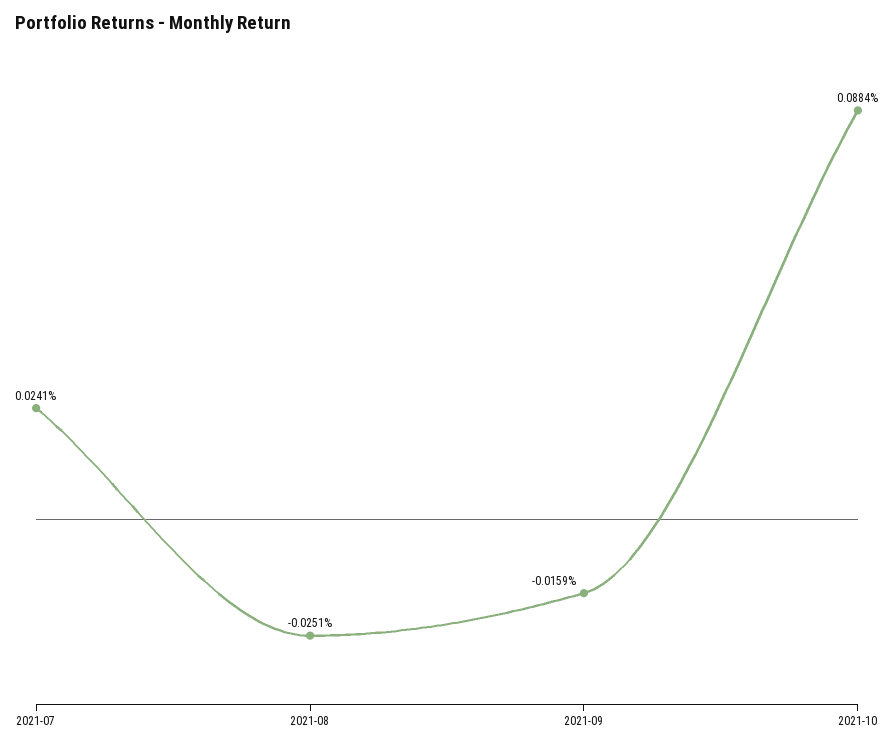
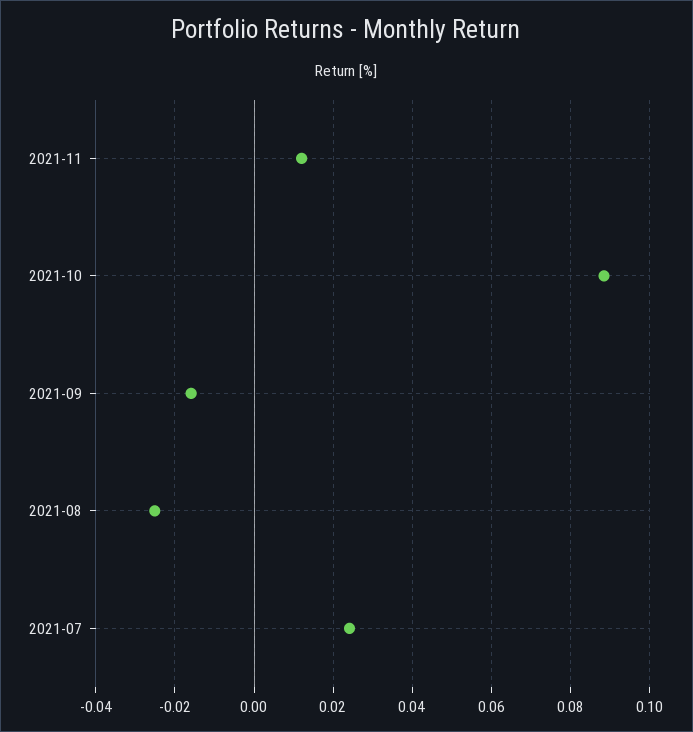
2021-11: none -> 0.012

